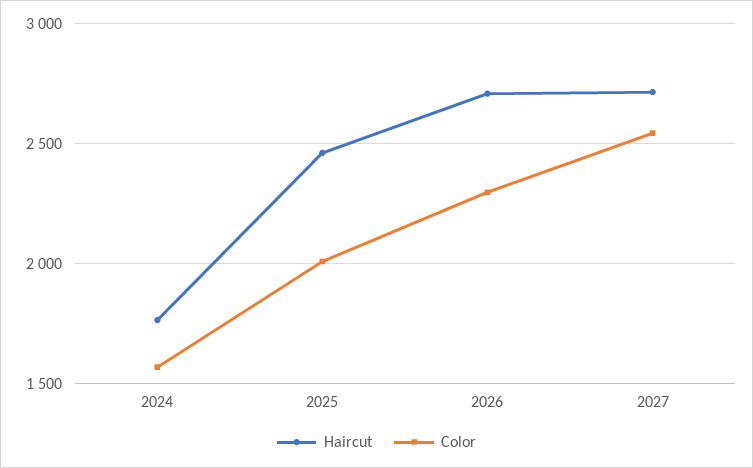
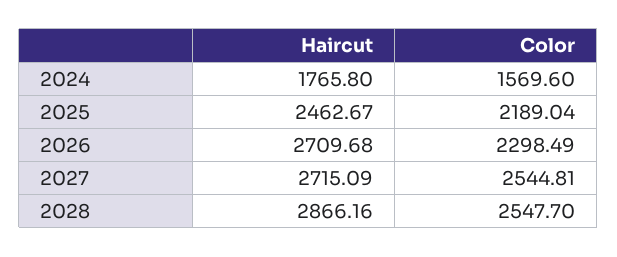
Color, 2025: 2000 -> 2189.04
Haircut, 2028: none -> 2866.16
Color, 2028: none -> 2547.7

